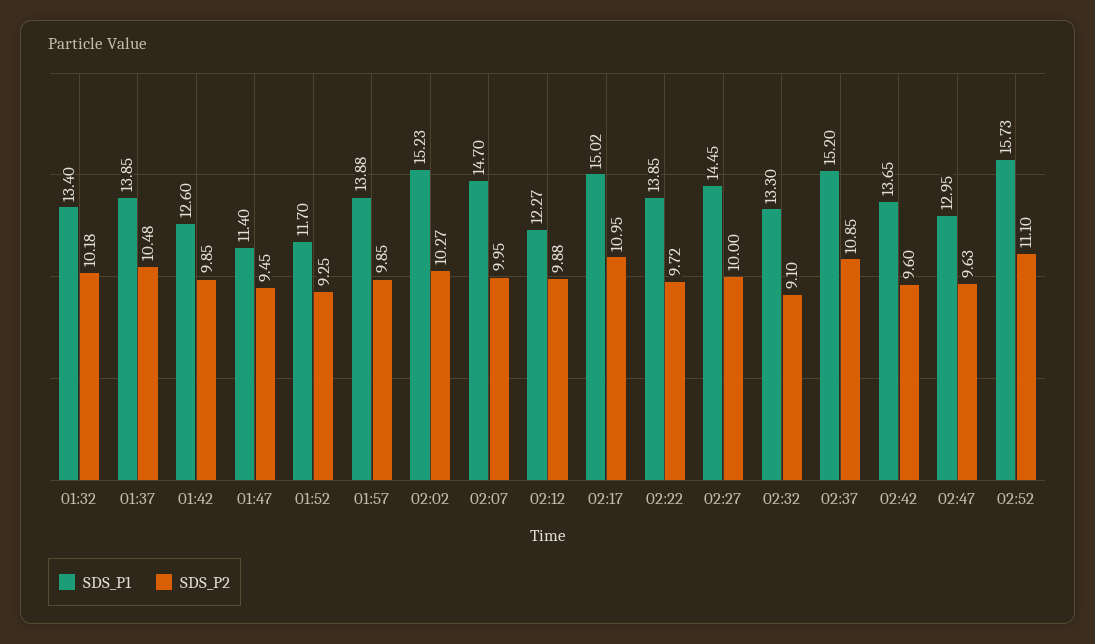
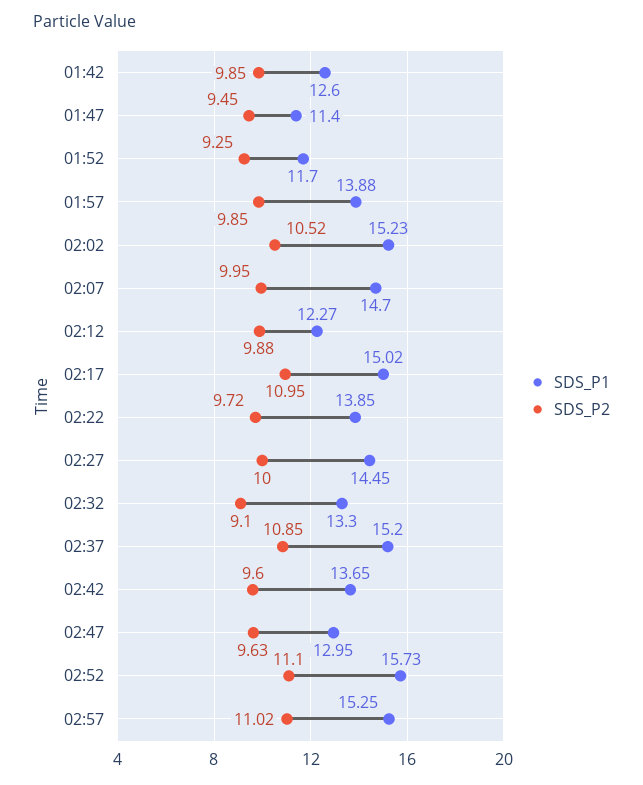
SDS_P1, 01:32: 13.4 -> none
SDS_P2, 01:32: 10.18 -> none
SDS_P1, 01:37: 13.85 -> none
SDS_P2, 01:37: 10.48 -> none
SDS_P2, 02:02: 10.27 -> 10.52
SDS_P1, 02:57: none -> 15.25
SDS_P2, 02:57: none -> 11.02

